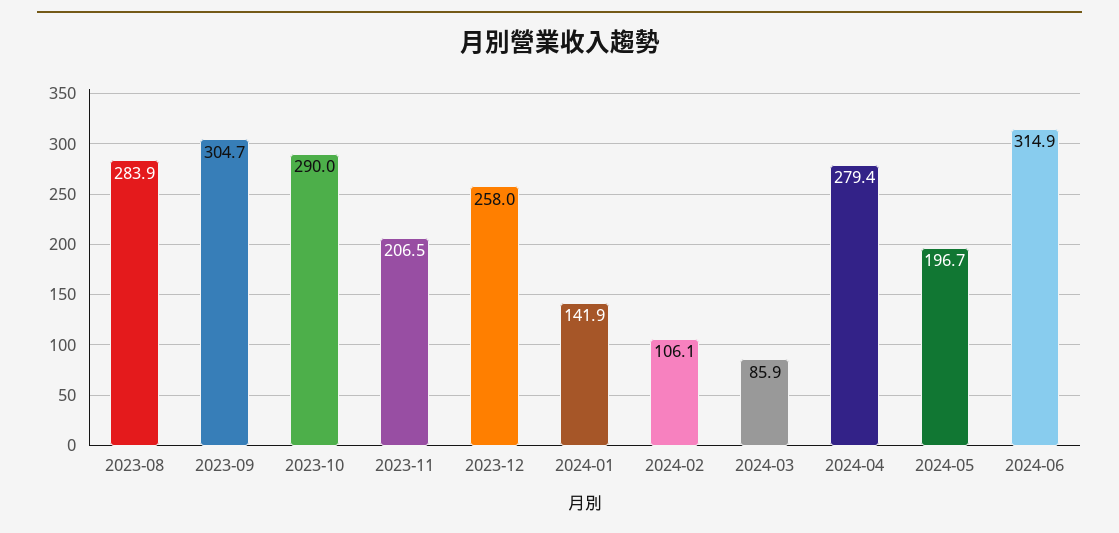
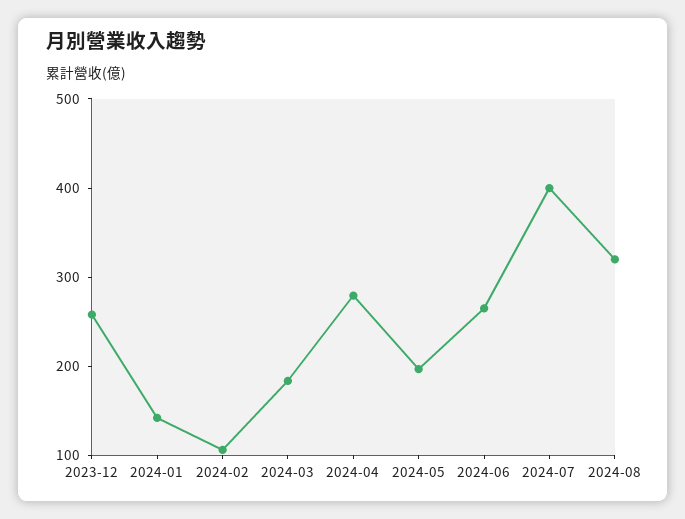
2023-08: 283.9 -> none
2023-09: 304.7 -> none
2023-10: 290 -> none
2023-11: 206.5 -> none
2024-03: 85.9 -> 180
2024-06: 314.9 -> 260
2024-07: none -> 400
2024-08: none -> 320

